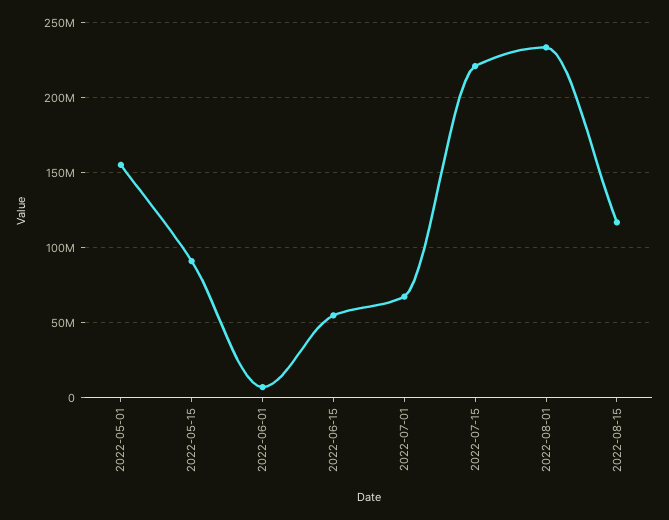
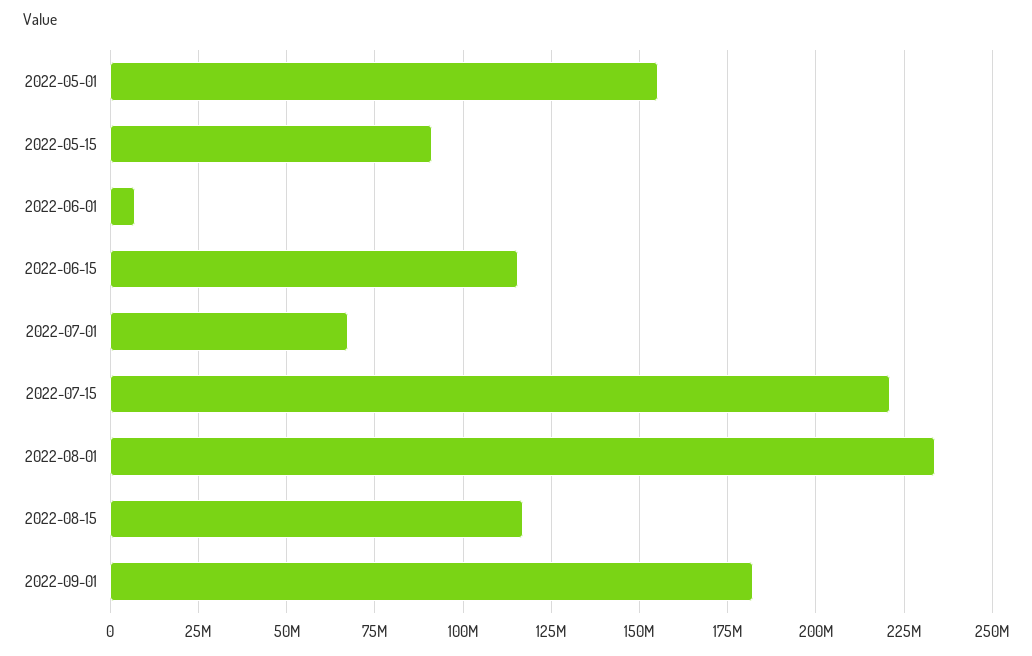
2022-06-15: 55000000 -> 115000000
2022-09-01: none -> 182500000

